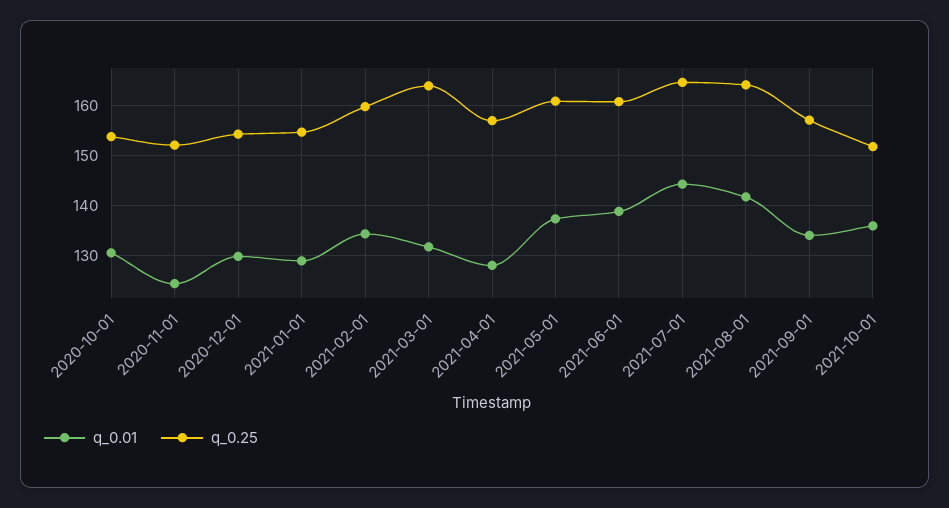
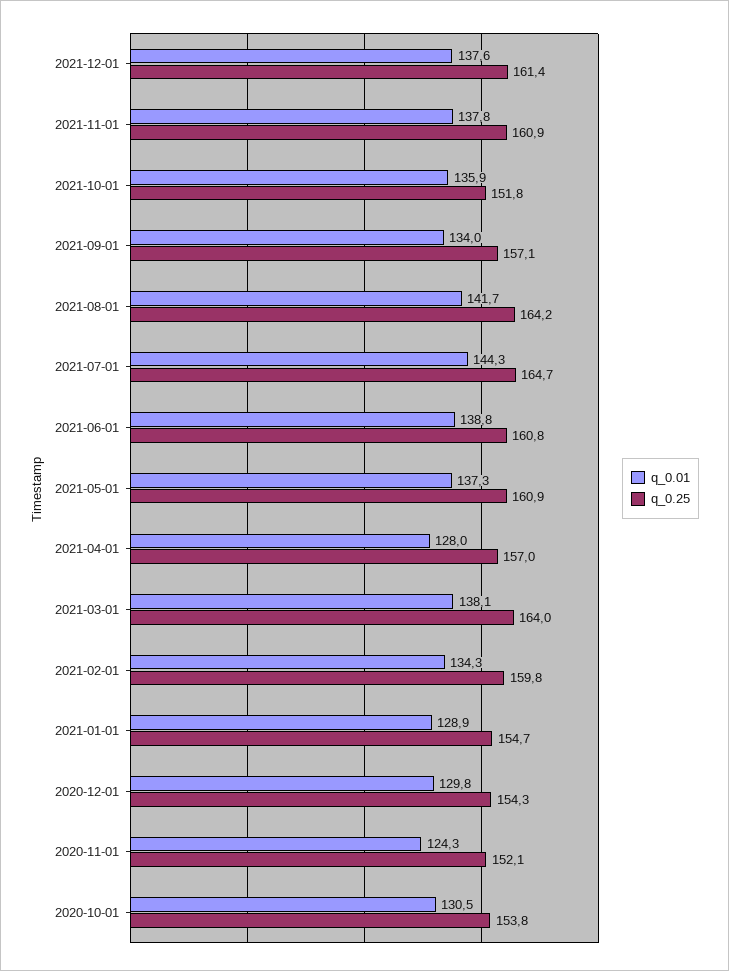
q_0.01, 2021-03-01: 132 -> 138.1
q_0.01, 2021-12-01: none -> 137.6
q_0.25, 2021-12-01: none -> 161.4
q_0.01, 2021-11-01: none -> 137.8
q_0.25, 2021-11-01: none -> 160.9

